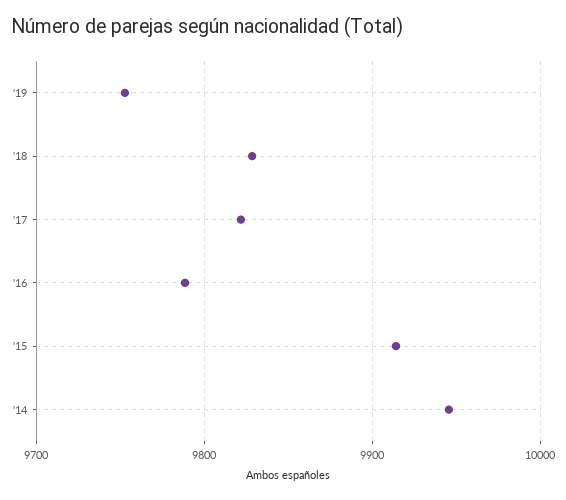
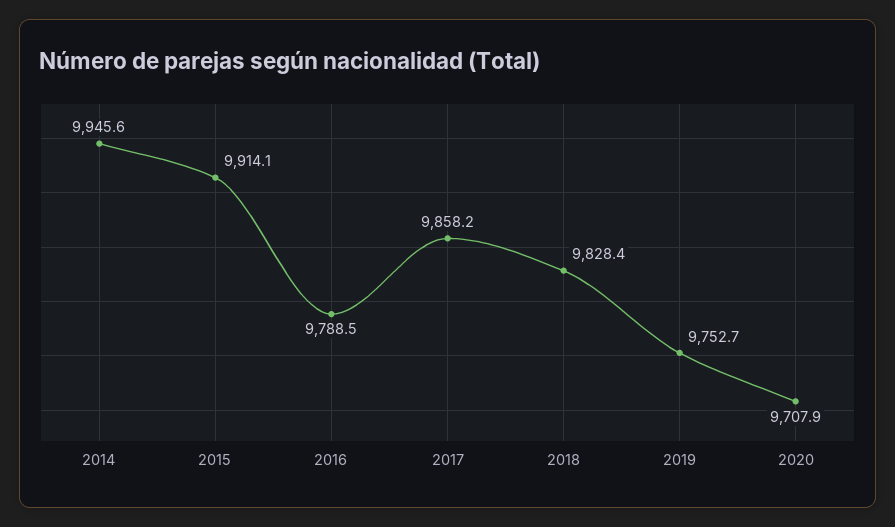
'17: 9820 -> 9858.2
2020: none -> 9707.9

